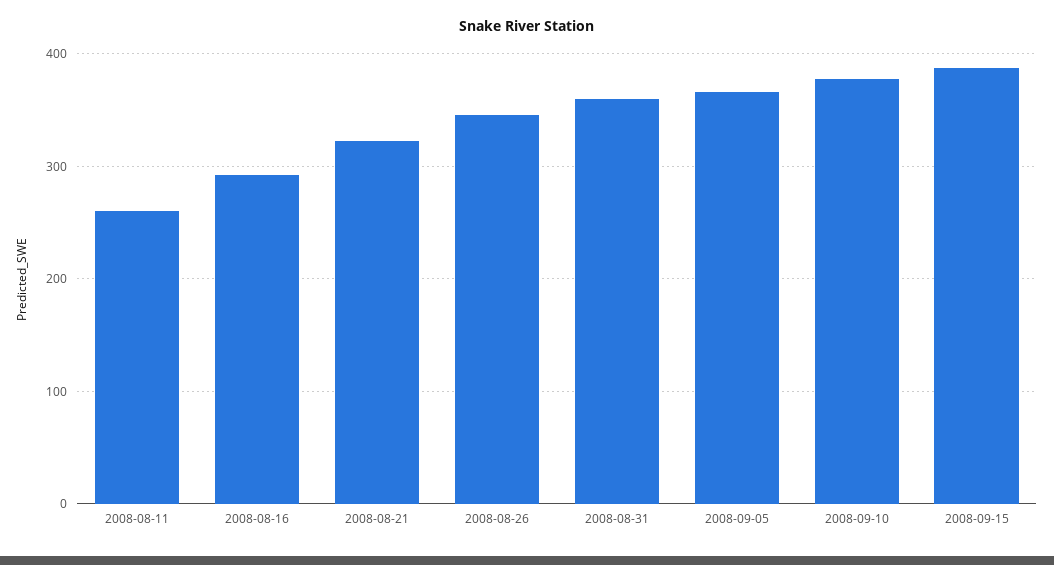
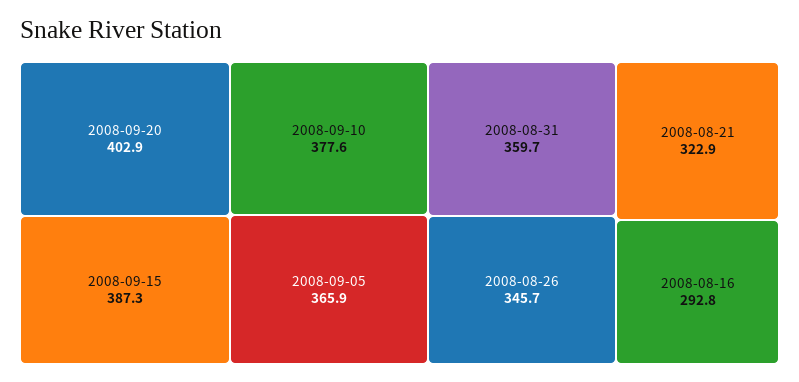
2008-08-11: 260 -> none
2008-09-20: none -> 402.9

